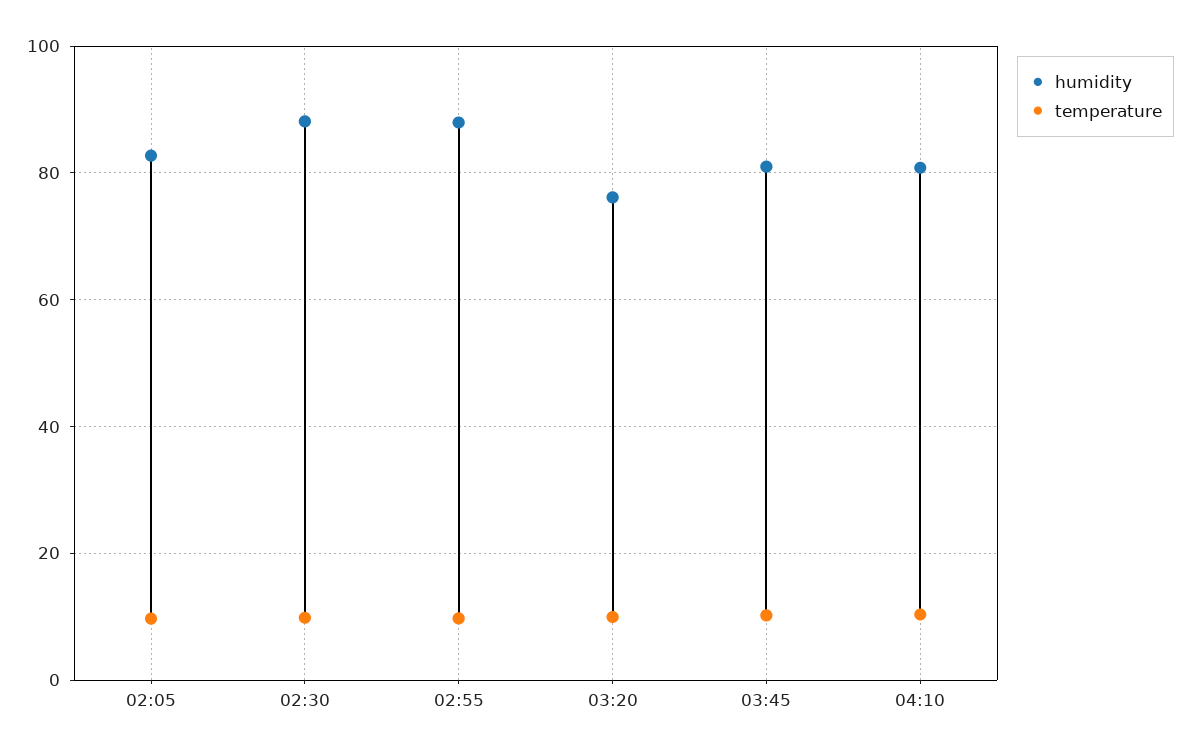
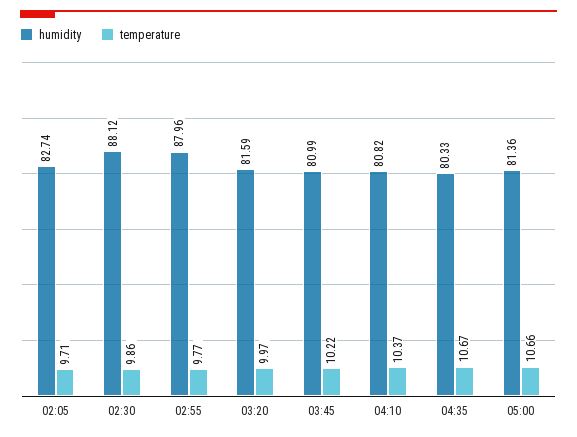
humidity, 03:20: 76 -> 81.59
humidity, 04:35: none -> 80.33
temperature, 04:35: none -> 10.67
humidity, 05:00: none -> 81.36
temperature, 05:00: none -> 10.66

